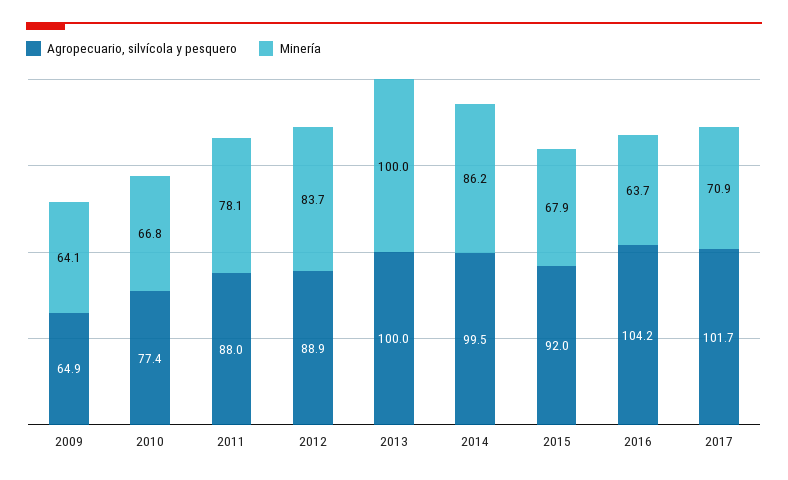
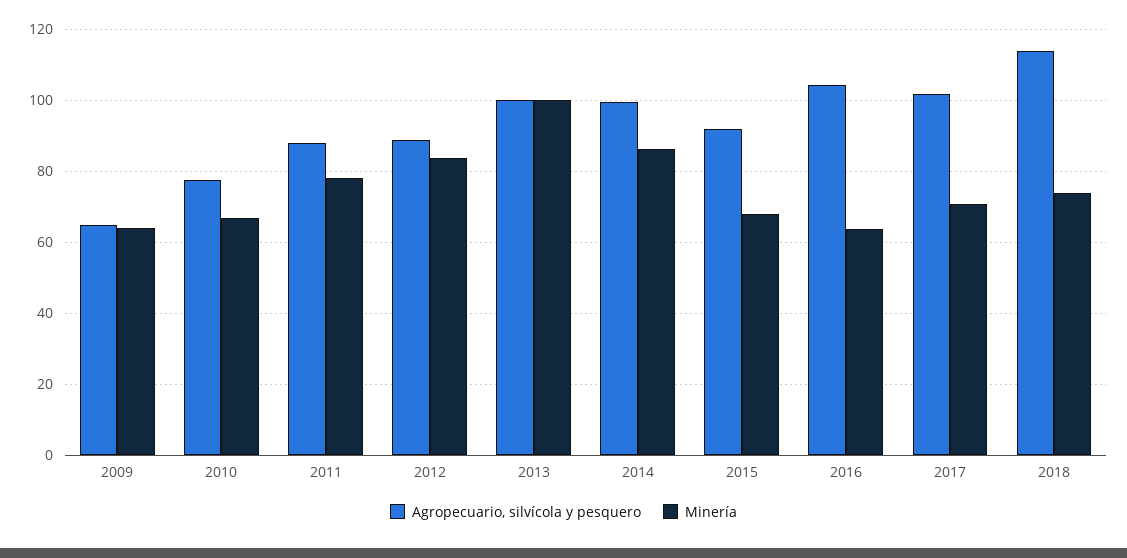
Agropecuario, silvícola y pesquero, 2018: none -> 114
Minería, 2018: none -> 74

